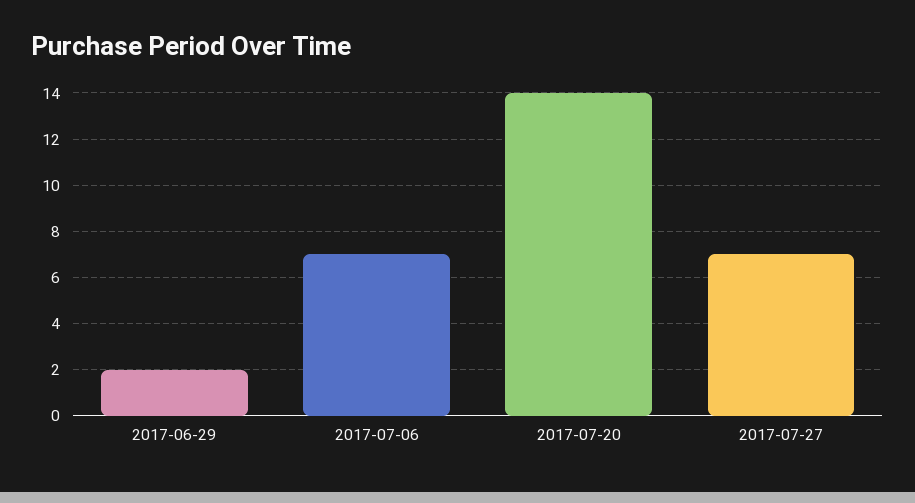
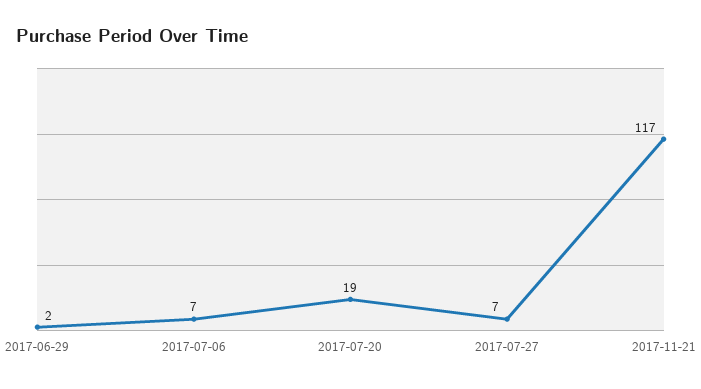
2017-07-20: 14 -> 19
2017-11-21: none -> 117

